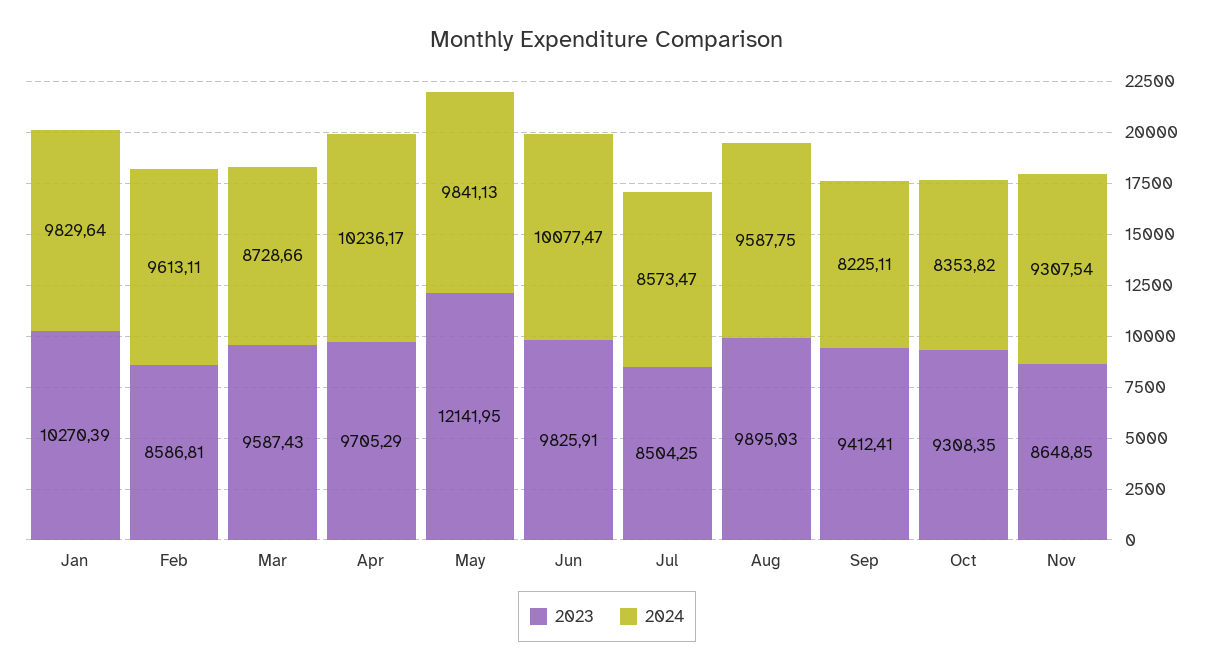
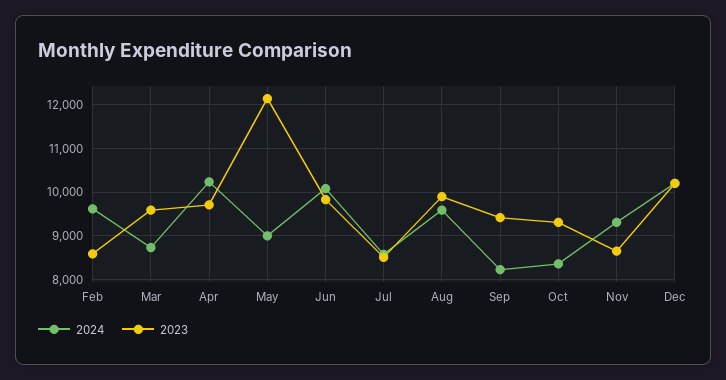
2023, Jan: 10270.39 -> none
2024, Jan: 9829.64 -> none
2024, May: 9841.13 -> 9000
2024, Dec: none -> 10200
2023, Dec: none -> 10200

